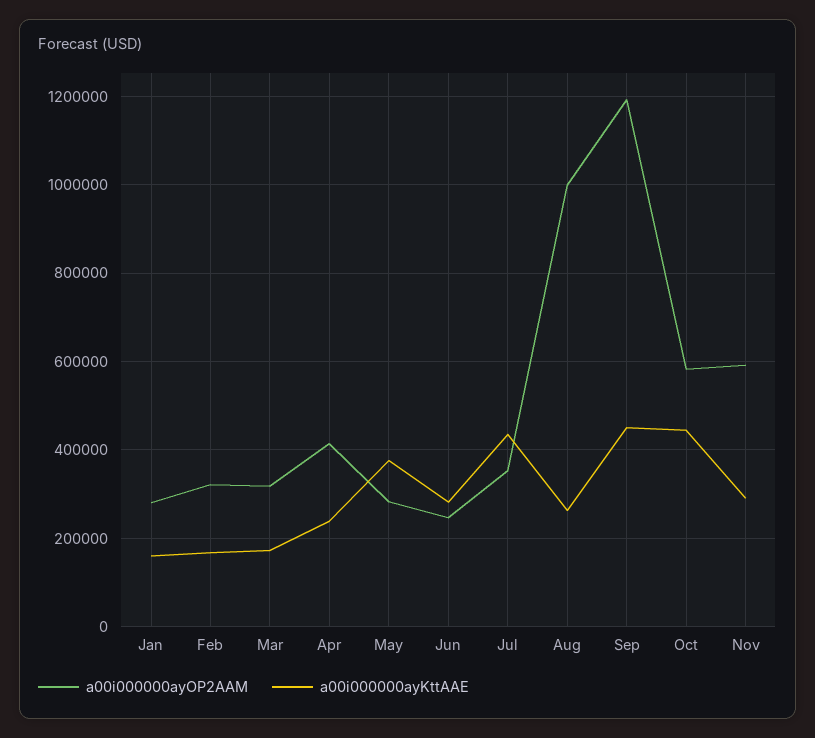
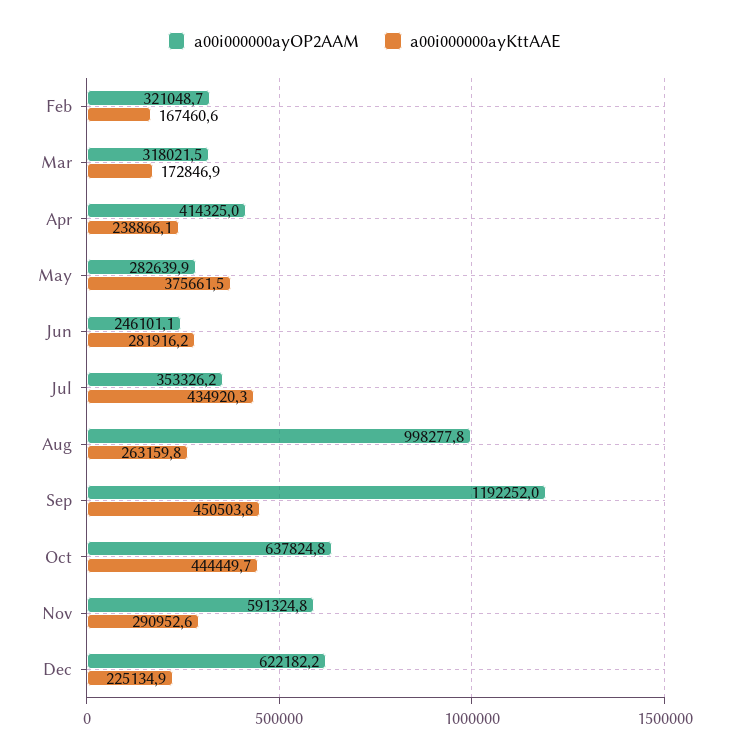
a00i000000ayOP2AAM, Jan: 280000 -> none
a00i000000ayKttAAE, Jan: 160000 -> none
a00i000000ayOP2AAM, Oct: 580000 -> 637824.8
a00i000000ayOP2AAM, Dec: none -> 622182.2
a00i000000ayKttAAE, Dec: none -> 225134.9

